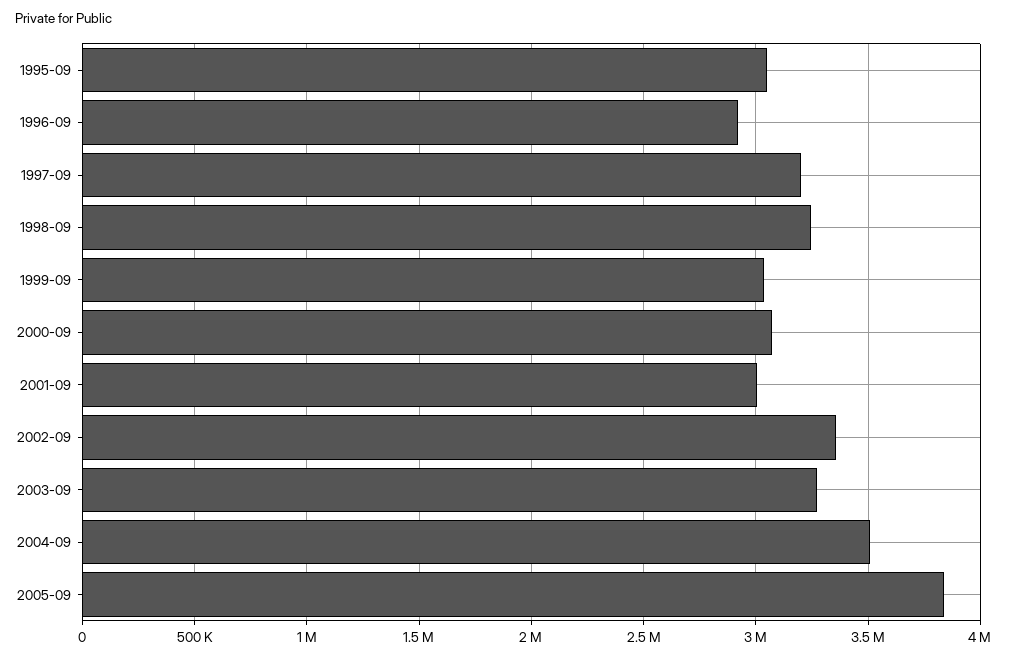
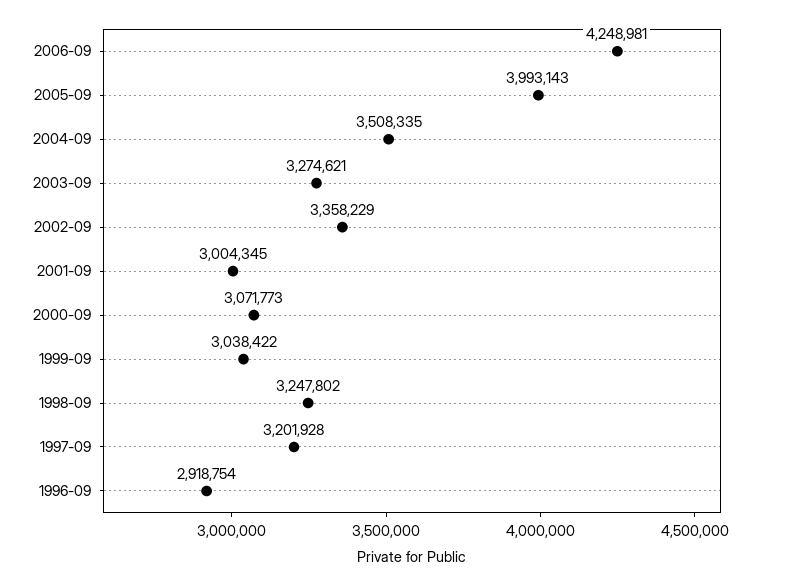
1995-09: 3050000 -> none
2005-09: 3850000 -> 3993143
2006-09: none -> 4248981

